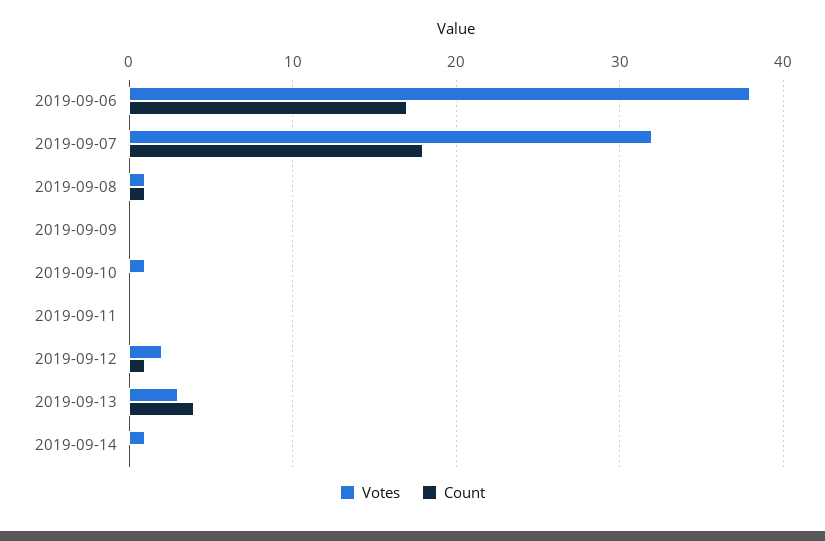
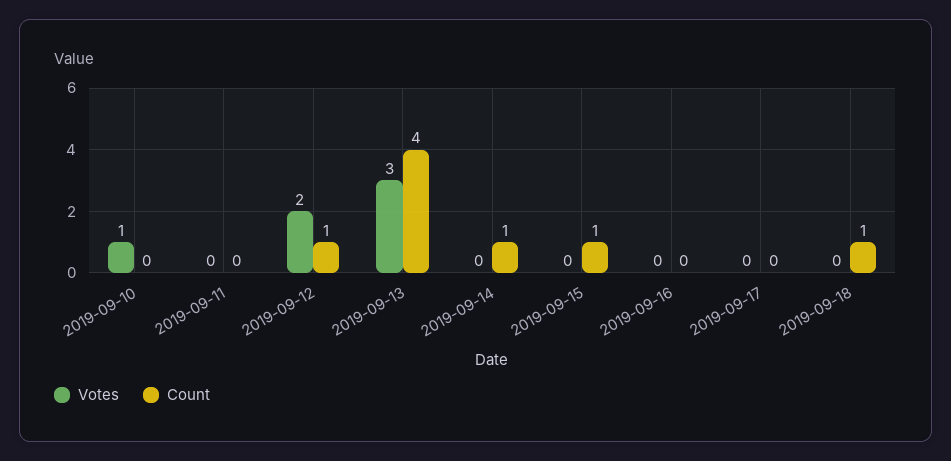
Votes, 2019-09-06: 38 -> none
Count, 2019-09-06: 17 -> none
Votes, 2019-09-07: 32 -> none
Count, 2019-09-07: 18 -> none
Votes, 2019-09-08: 1 -> none
Count, 2019-09-08: 1 -> none
Votes, 2019-09-09: 0 -> none
Count, 2019-09-09: 0 -> none
Votes, 2019-09-14: 1 -> 0
Count, 2019-09-14: 0 -> 1
Votes, 2019-09-15: none -> 0
Count, 2019-09-15: none -> 1
Votes, 2019-09-16: none -> 0
Count, 2019-09-16: none -> 0
Votes, 2019-09-17: none -> 0
Count, 2019-09-17: none -> 0
Votes, 2019-09-18: none -> 0
Count, 2019-09-18: none -> 1

